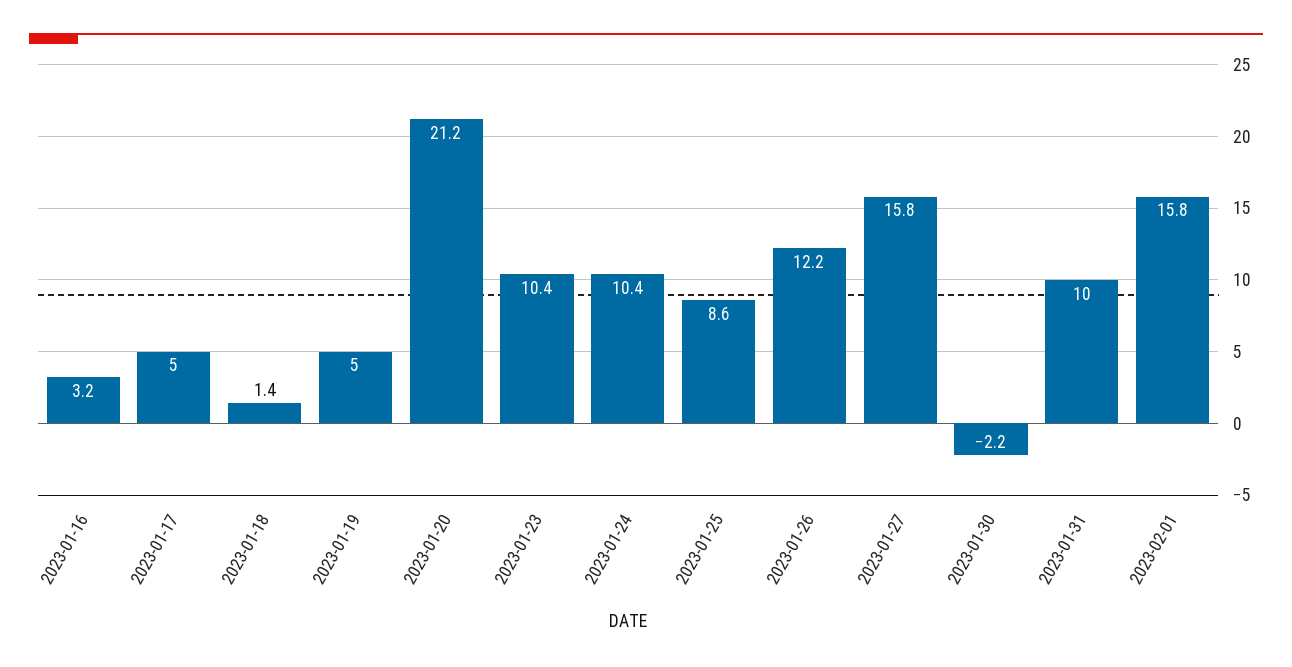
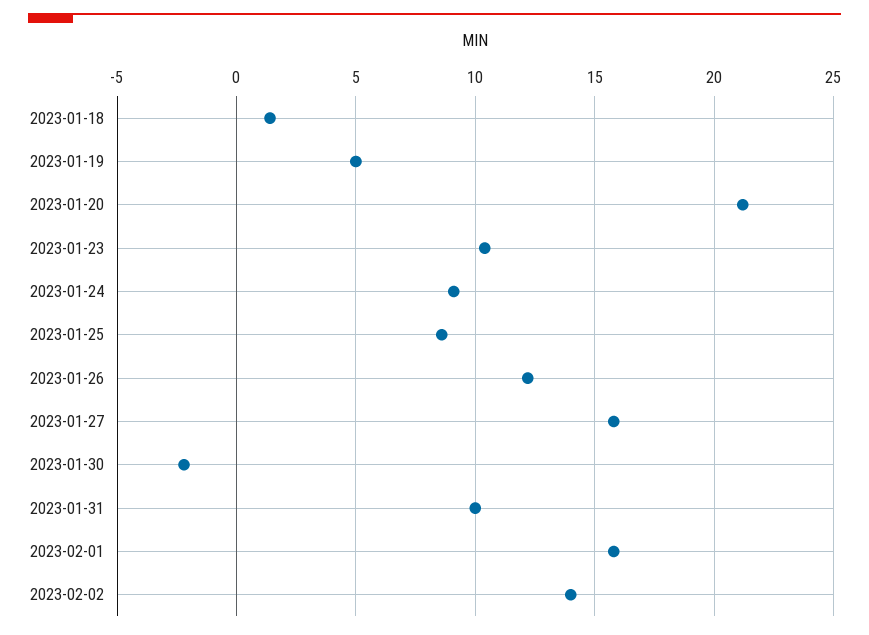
2023-01-16: 3.2 -> none
2023-01-17: 5 -> none
2023-01-24: 10.4 -> 9
2023-02-02: none -> 14

